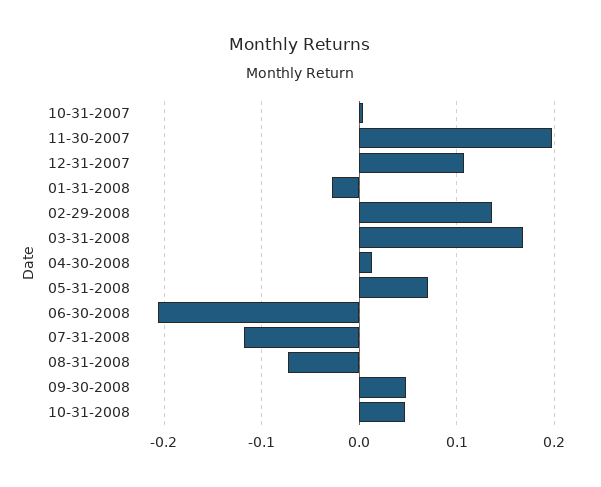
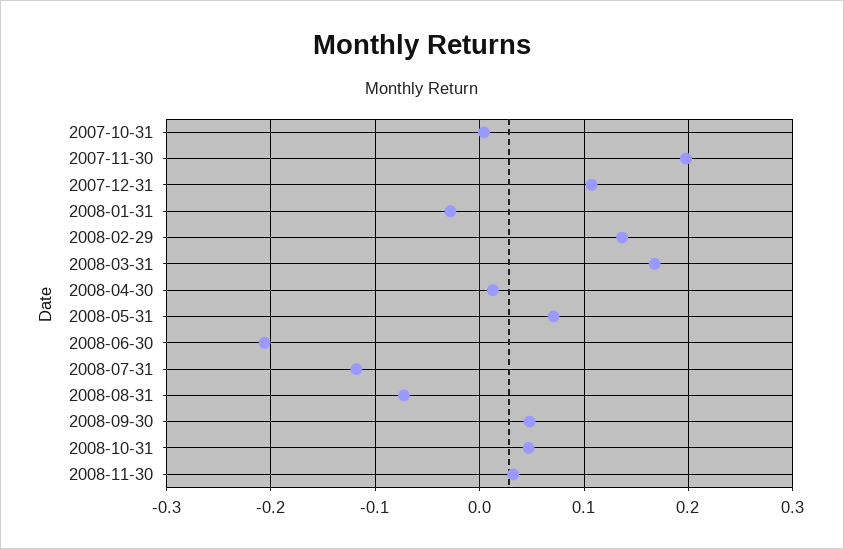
2008-11-30: none -> 0.03

